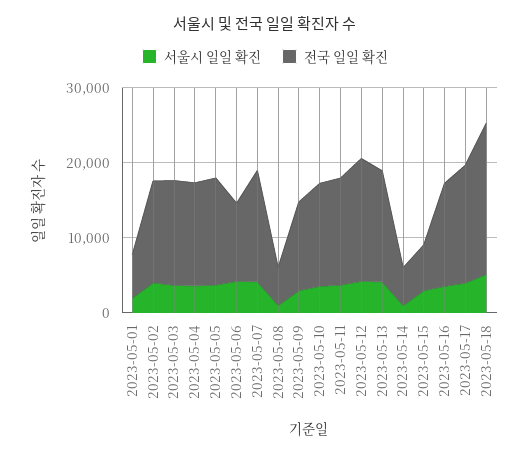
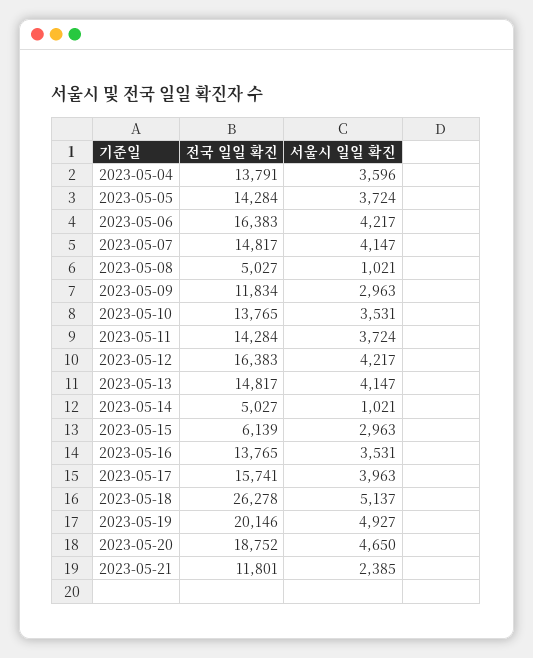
서울시 일일 확진, 2023-05-01: 2000 -> none
전국 일일 확진, 2023-05-01: 6000 -> none
서울시 일일 확진, 2023-05-02: 4000 -> none
전국 일일 확진, 2023-05-02: 14000 -> none
서울시 일일 확진, 2023-05-03: 4000 -> none
전국 일일 확진, 2023-05-03: 14000 -> none
전국 일일 확진, 2023-05-06: 10000 -> 16383
전국 일일 확진, 2023-05-18: 20000 -> 26278
전국 일일 확진, 2023-05-19: none -> 20146
서울시 일일 확진, 2023-05-19: none -> 4927
전국 일일 확진, 2023-05-20: none -> 18752
서울시 일일 확진, 2023-05-20: none -> 4650
전국 일일 확진, 2023-05-21: none -> 11801
서울시 일일 확진, 2023-05-21: none -> 2385

